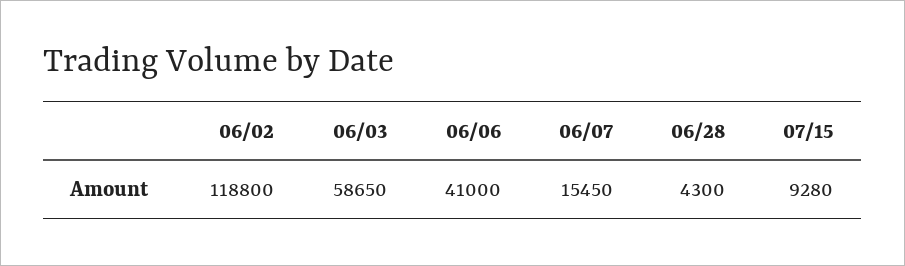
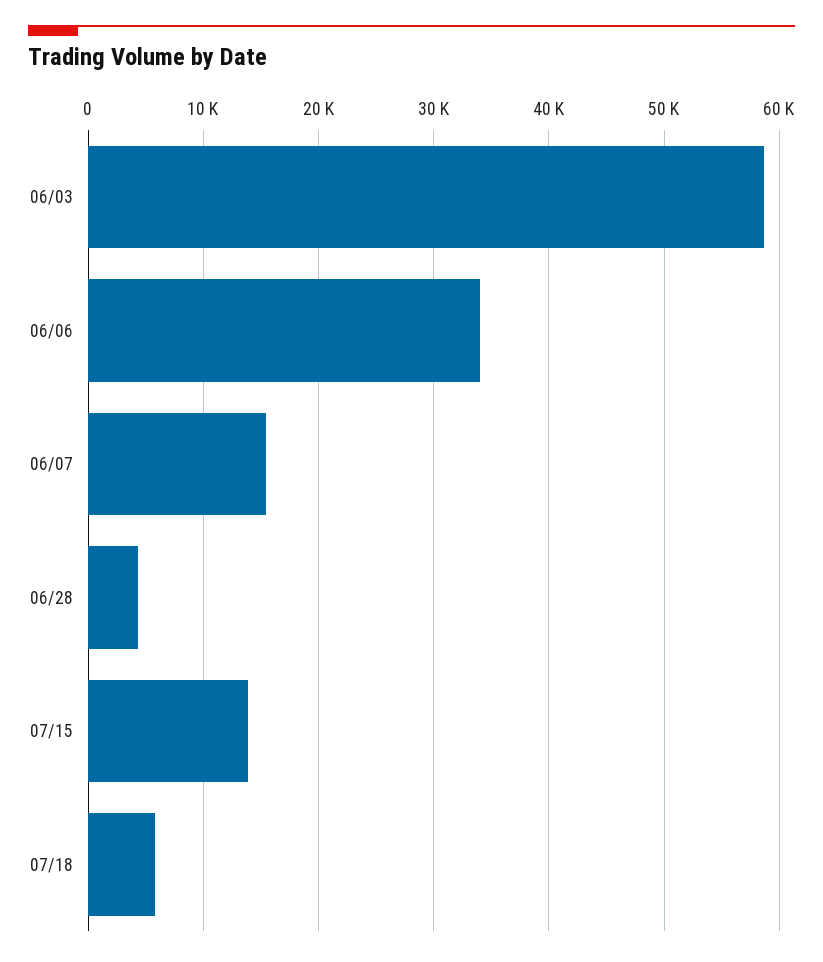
06/02: 118800 -> none
06/06: 41000 -> 34000
07/15: 9280 -> 14000
07/18: none -> 6000

